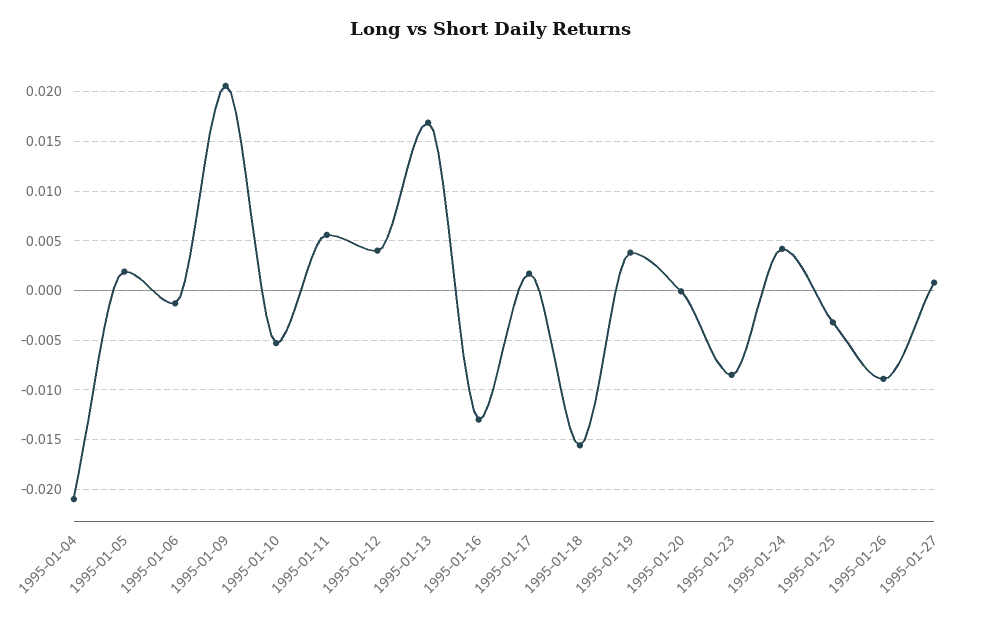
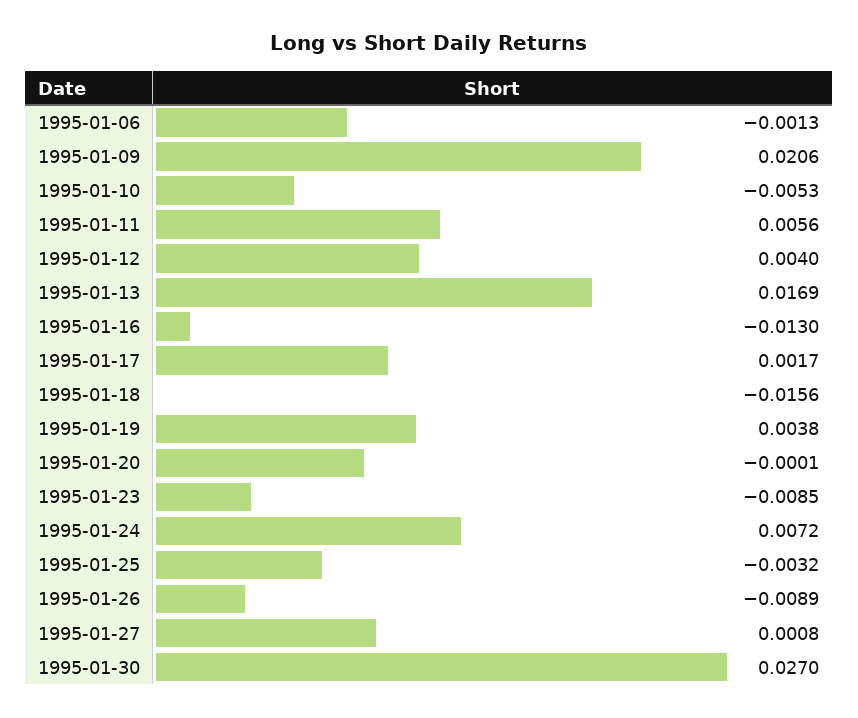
1995-01-04: -0.021 -> none
1995-01-05: 0.002 -> none
1995-01-24: 0.004 -> 0.0072
1995-01-30: none -> 0.027

